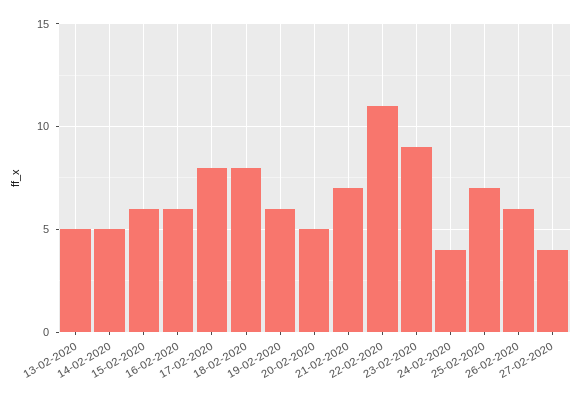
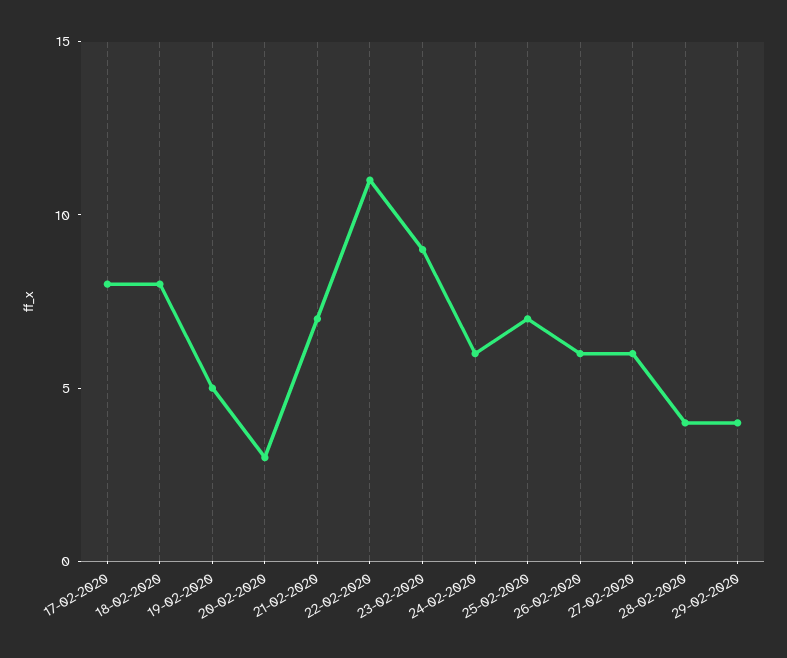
13-02-2020: 5 -> none
14-02-2020: 5 -> none
15-02-2020: 6 -> none
16-02-2020: 6 -> none
19-02-2020: 6 -> 5
20-02-2020: 5 -> 3
24-02-2020: 4 -> 6
27-02-2020: 4 -> 6
28-02-2020: none -> 4
29-02-2020: none -> 4

